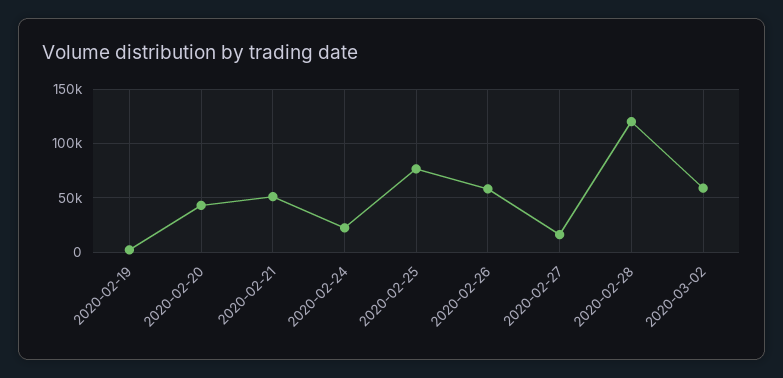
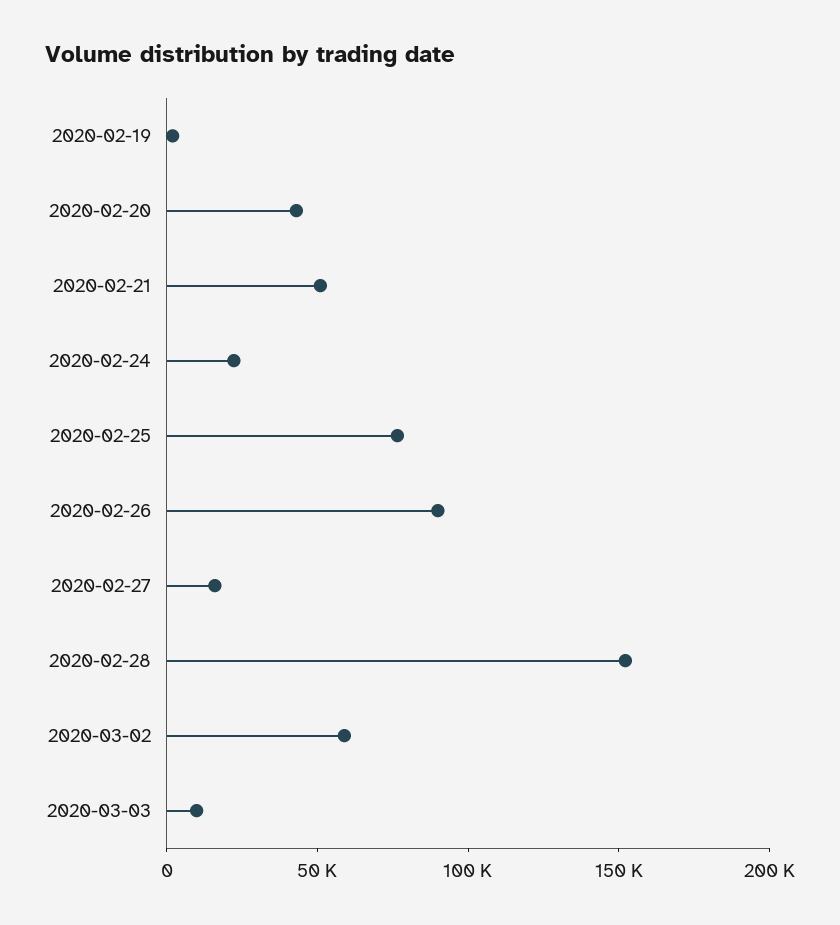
2020-02-26: 60000 -> 90000
2020-02-28: 120000 -> 150000
2020-03-03: none -> 10000

